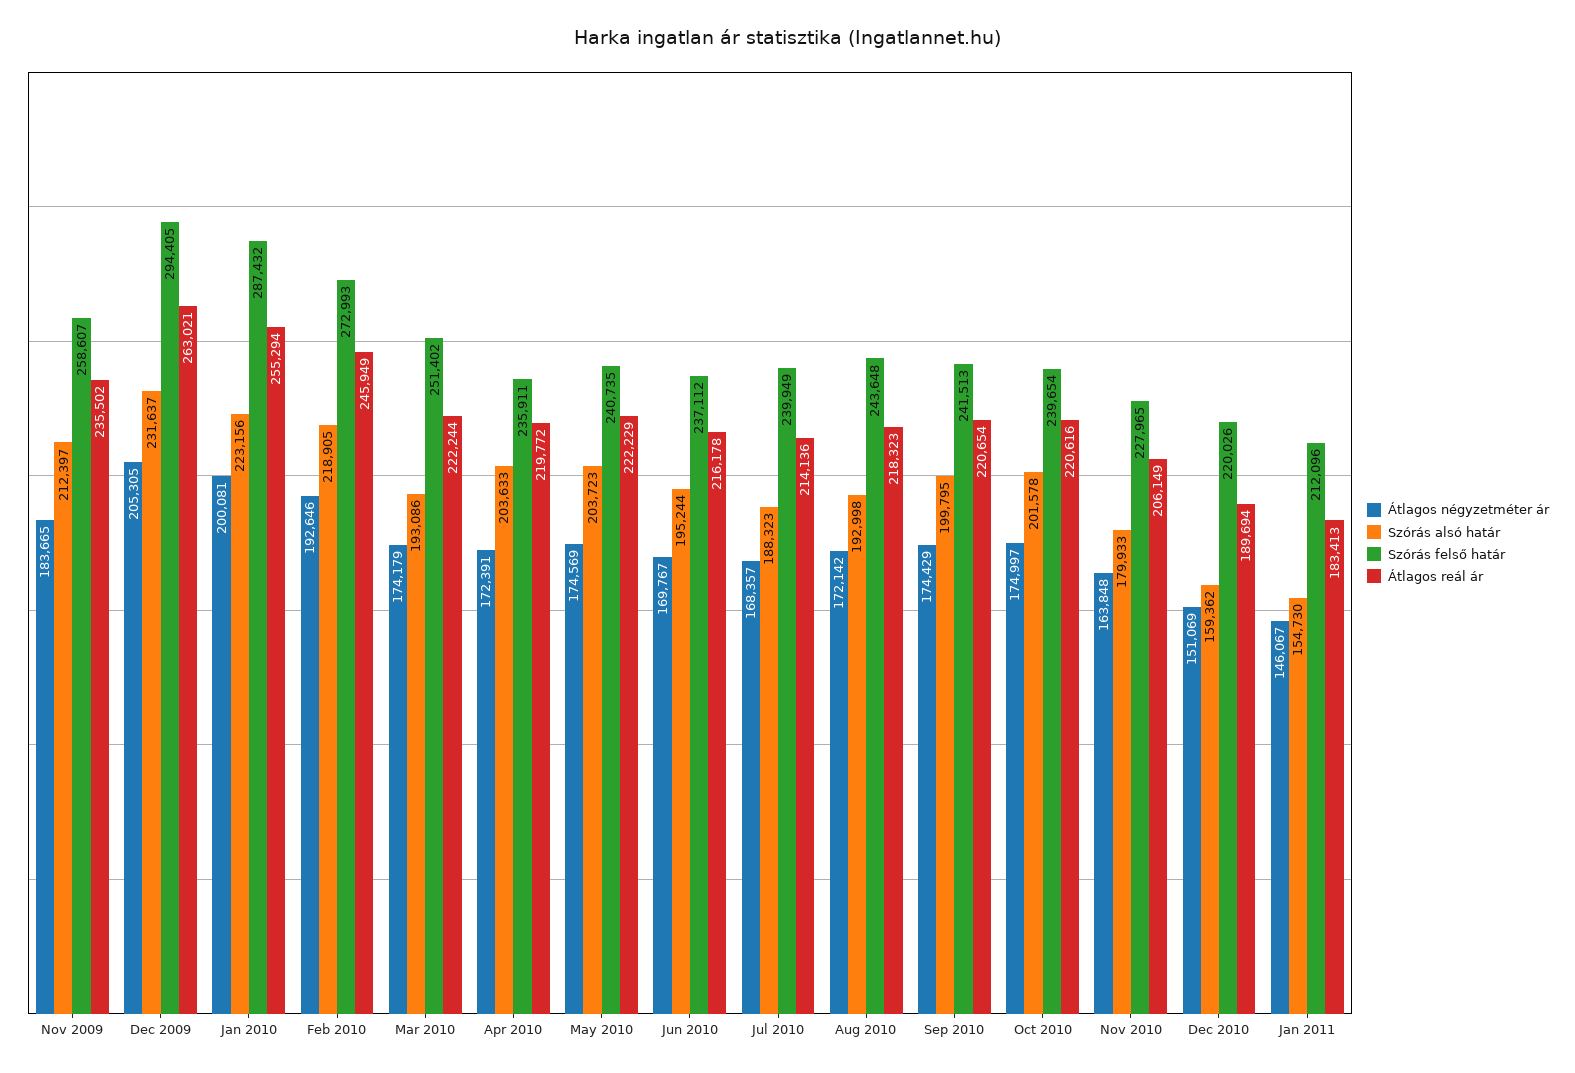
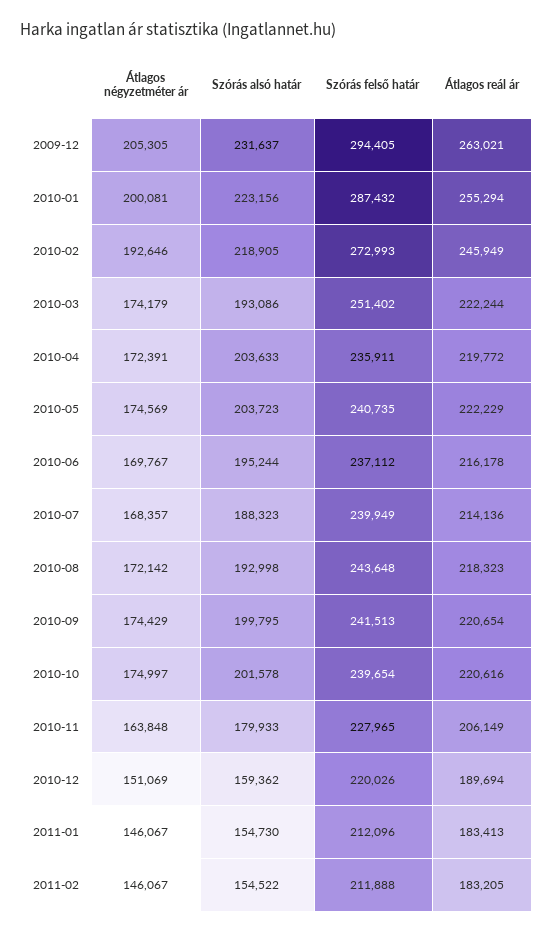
Átlagos négyzetméter ár, Nov 2009: 183665 -> none
Szórás alsó határ, Nov 2009: 212397 -> none
Szórás felső határ, Nov 2009: 258607 -> none
Átlagos reál ár, Nov 2009: 235502 -> none
Átlagos négyzetméter ár, 2011-02: none -> 146067
Szórás alsó határ, 2011-02: none -> 154522
Szórás felső határ, 2011-02: none -> 211888
Átlagos reál ár, 2011-02: none -> 183205

